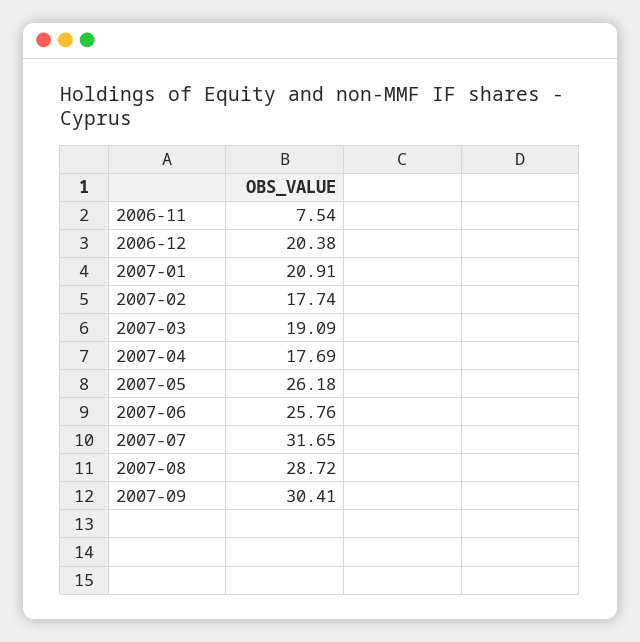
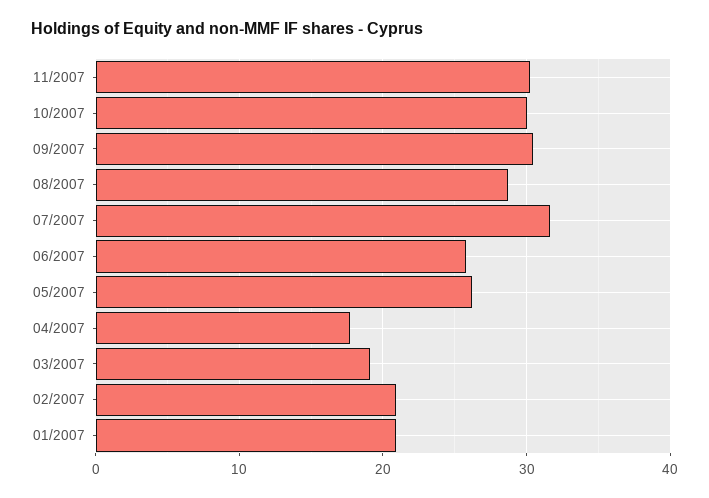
2006-11: 7.54 -> none
2006-12: 20.38 -> none
2007-02: 17.74 -> 21
11/2007: none -> 30
10/2007: none -> 30

